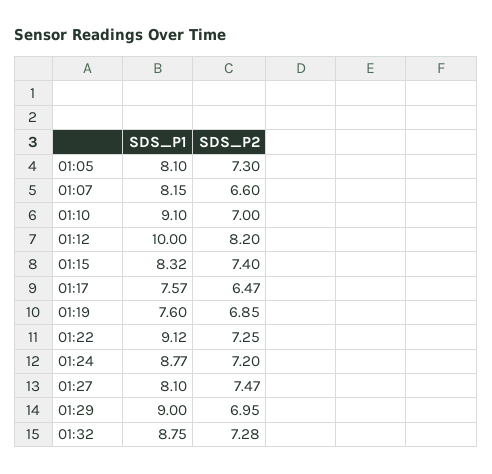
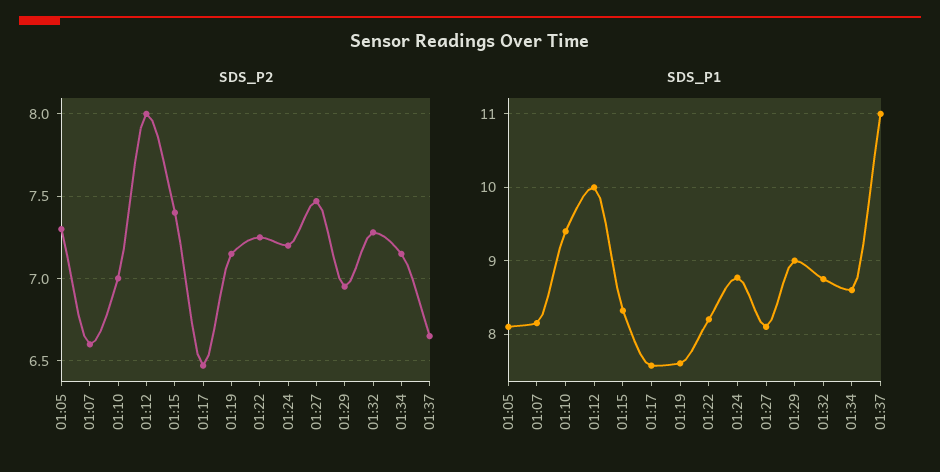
SDS_P1, 01:10: 9.1 -> 9.4
SDS_P2, 01:12: 8.2 -> 8
SDS_P2, 01:19: 6.85 -> 7.15
SDS_P1, 01:22: 9.12 -> 8.2
SDS_P2, 01:34: none -> 7.15
SDS_P2, 01:37: none -> 6.65
SDS_P1, 01:34: none -> 8.6
SDS_P1, 01:37: none -> 11

